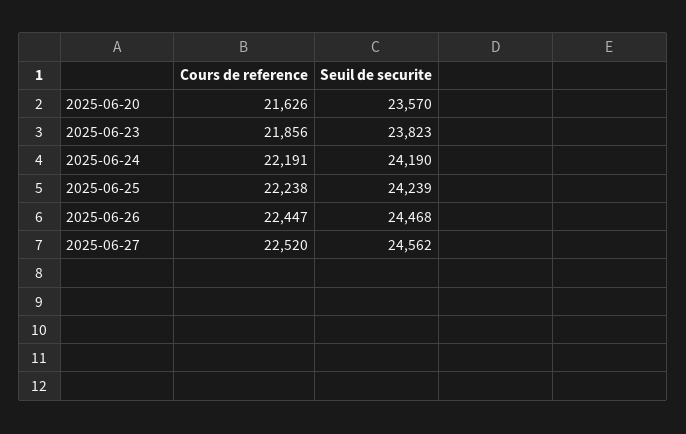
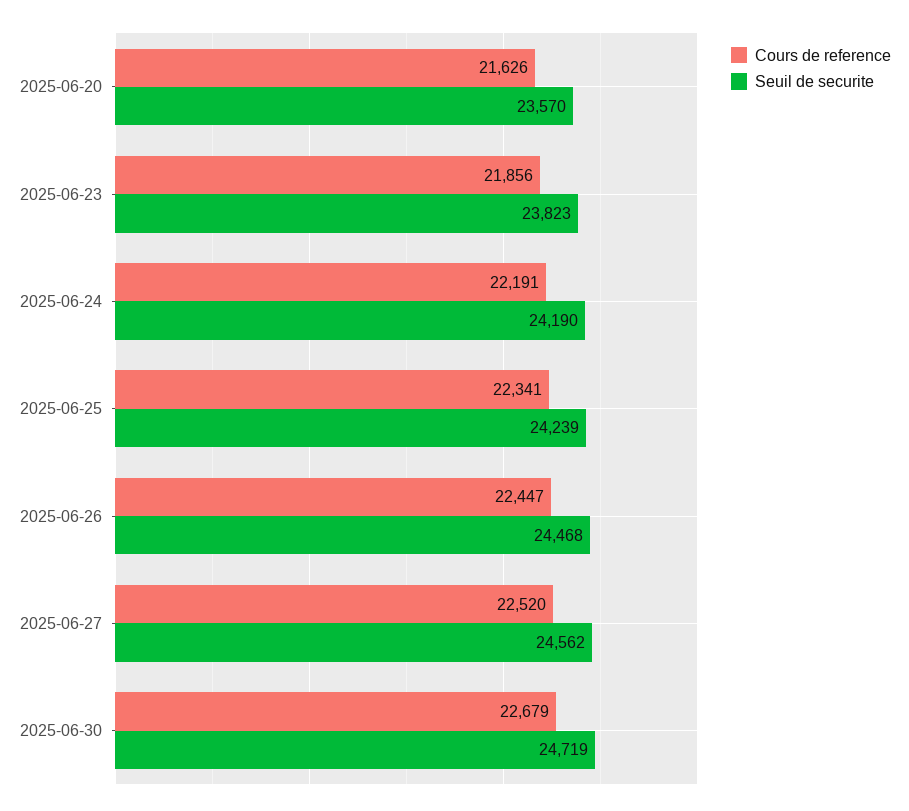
Cours de reference, 2025-06-25: 22238 -> 22341
Cours de reference, 2025-06-30: none -> 22679
Seuil de securite, 2025-06-30: none -> 24719

